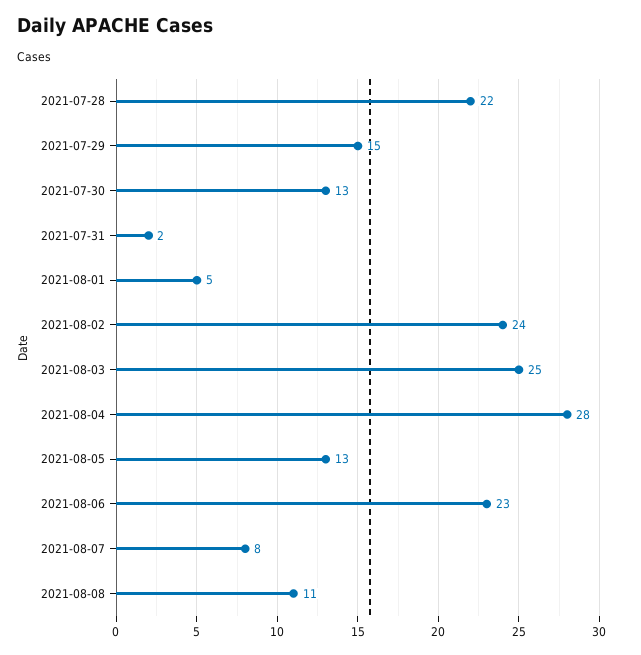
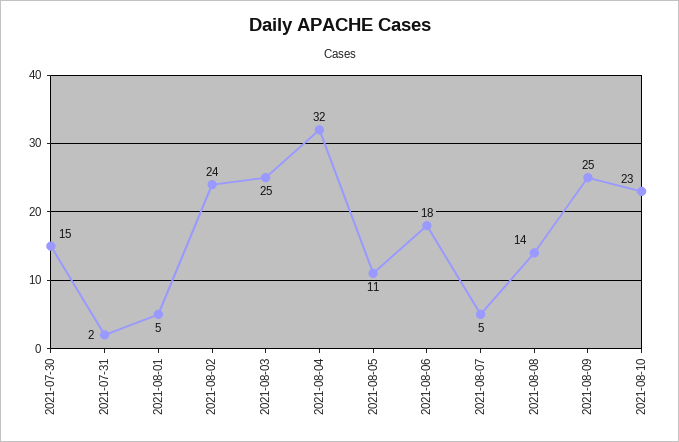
2021-07-28: 22 -> none
2021-07-29: 15 -> none
2021-07-30: 13 -> 15
2021-08-04: 28 -> 32
2021-08-05: 13 -> 11
2021-08-06: 23 -> 18
2021-08-07: 8 -> 5
2021-08-08: 11 -> 14
2021-08-09: none -> 25
2021-08-10: none -> 23

